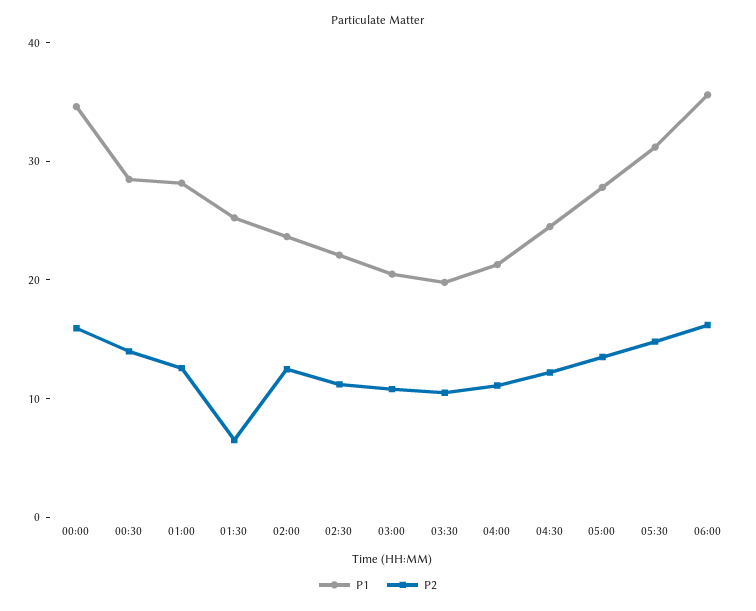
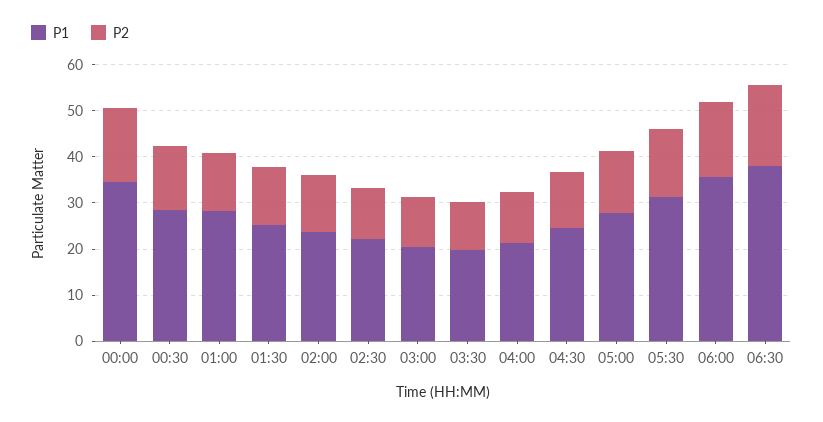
P2, 01:30: 6 -> 12
P1, 06:30: none -> 38
P2, 06:30: none -> 18

